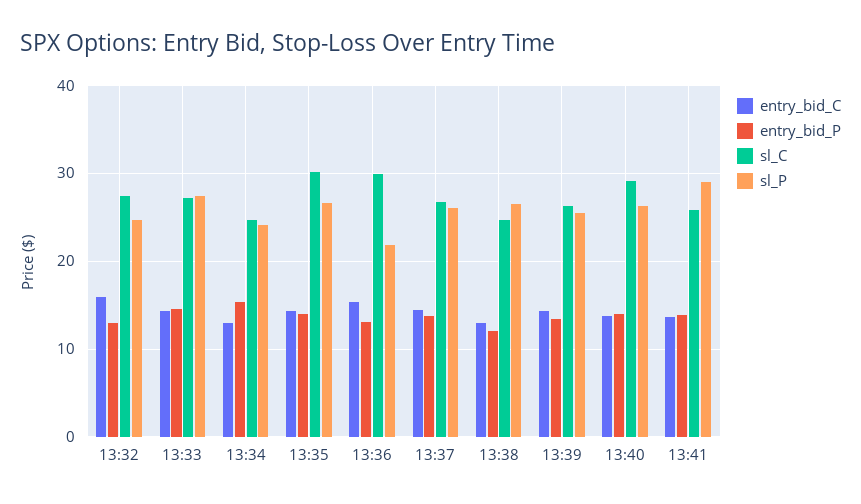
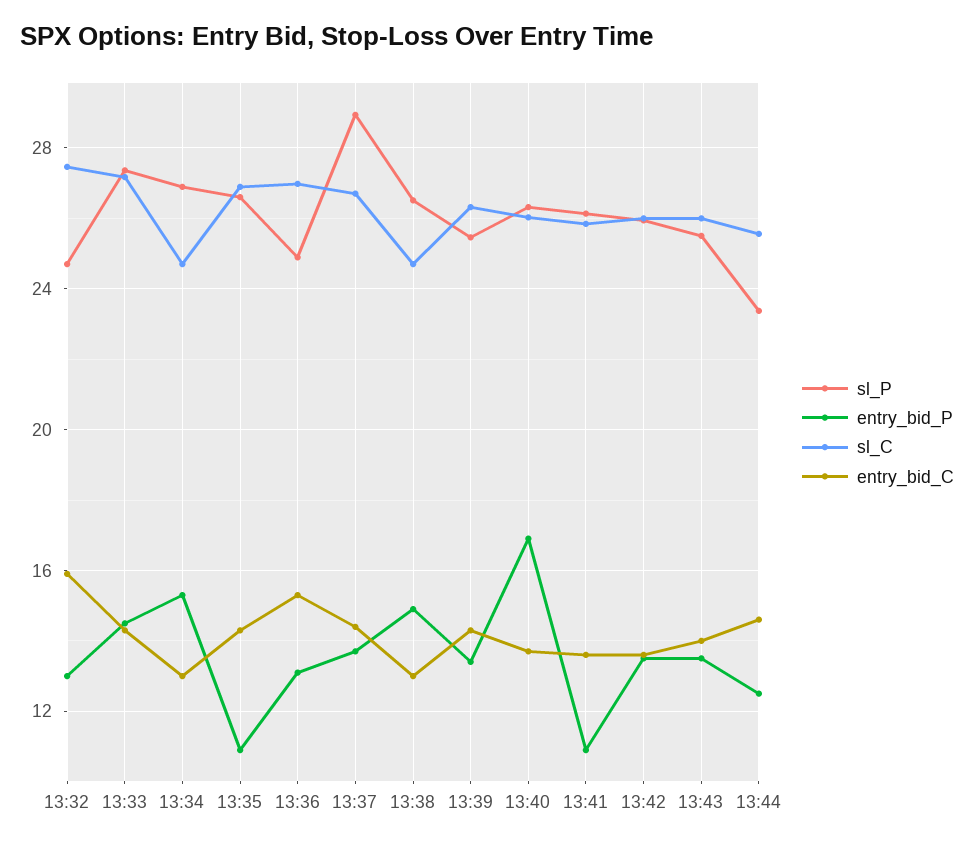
sl_P, 13:34: 24 -> 27
entry_bid_P, 13:35: 14 -> 11
sl_C, 13:35: 30 -> 27
sl_C, 13:36: 30 -> 27
sl_P, 13:36: 22 -> 25
sl_P, 13:37: 26 -> 29
entry_bid_P, 13:38: 12 -> 15
entry_bid_P, 13:40: 14 -> 17
sl_C, 13:40: 29 -> 26
entry_bid_P, 13:41: 14 -> 11
sl_P, 13:41: 29 -> 26
sl_P, 13:42: none -> 26
entry_bid_P, 13:42: none -> 13.5
sl_C, 13:42: none -> 26
entry_bid_C, 13:42: none -> 13.5
sl_P, 13:43: none -> 25.5
entry_bid_P, 13:43: none -> 13.5
sl_C, 13:43: none -> 26
entry_bid_C, 13:43: none -> 14
sl_P, 13:44: none -> 23.5
entry_bid_P, 13:44: none -> 12.5
sl_C, 13:44: none -> 25.5
entry_bid_C, 13:44: none -> 14.5

